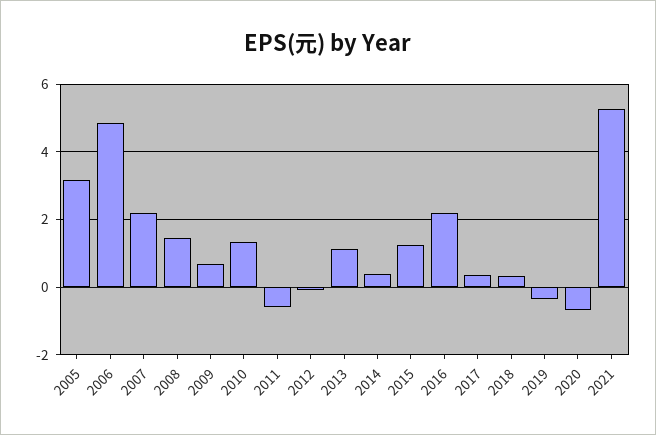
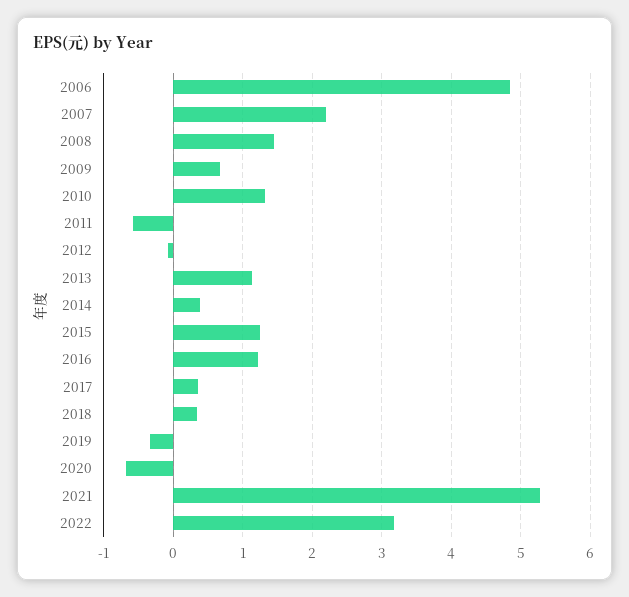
2005: 3.2 -> none
2016: 2.2 -> 1.2
2022: none -> 3.2

